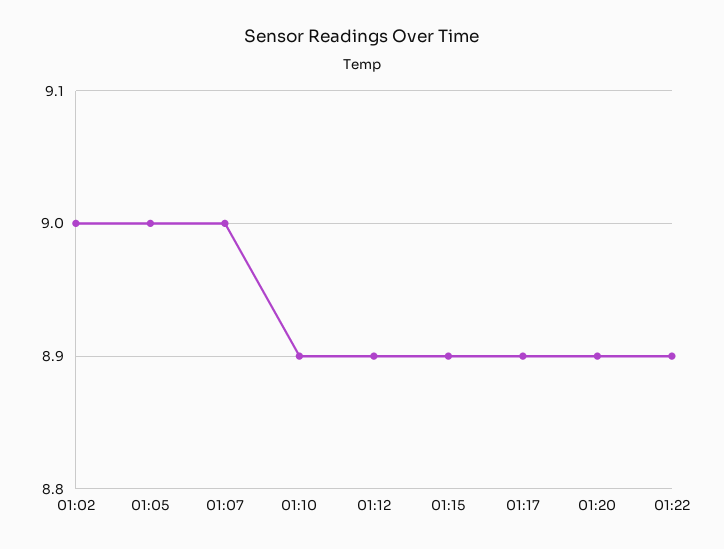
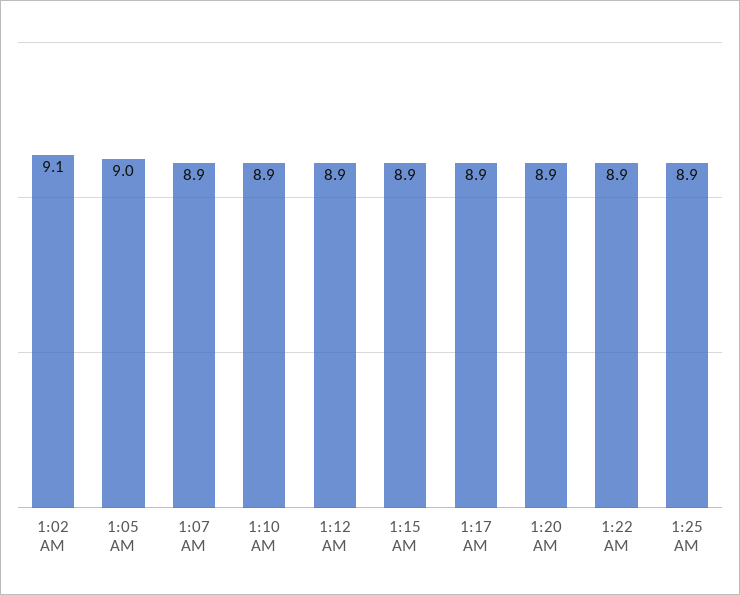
01:02: 9 -> 9.1
01:07: 9 -> 8.9
1:25 AM: none -> 8.9

